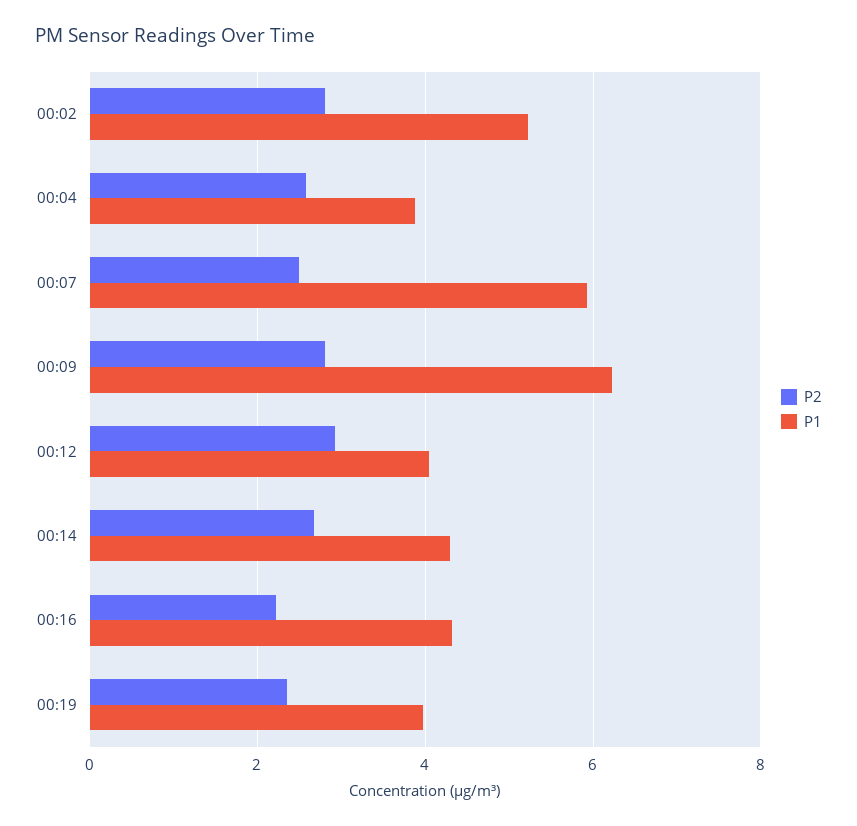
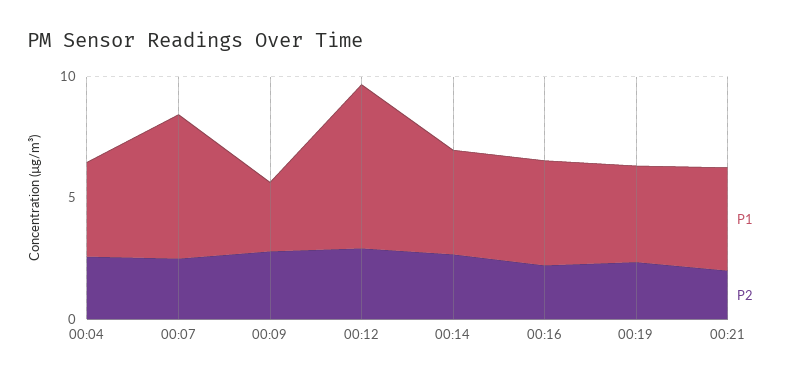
P2, 00:02: 2.8 -> none
P1, 00:02: 5.2 -> none
P1, 00:09: 6.2 -> 3
P1, 00:12: 4 -> 7
P1, 00:21: none -> 4
P2, 00:21: none -> 2

